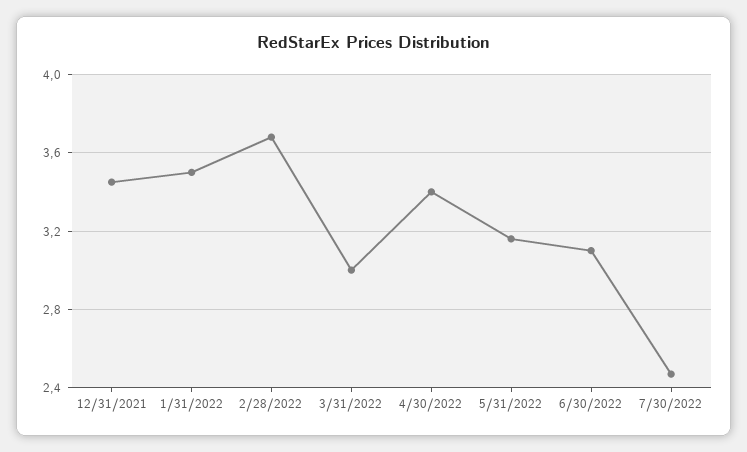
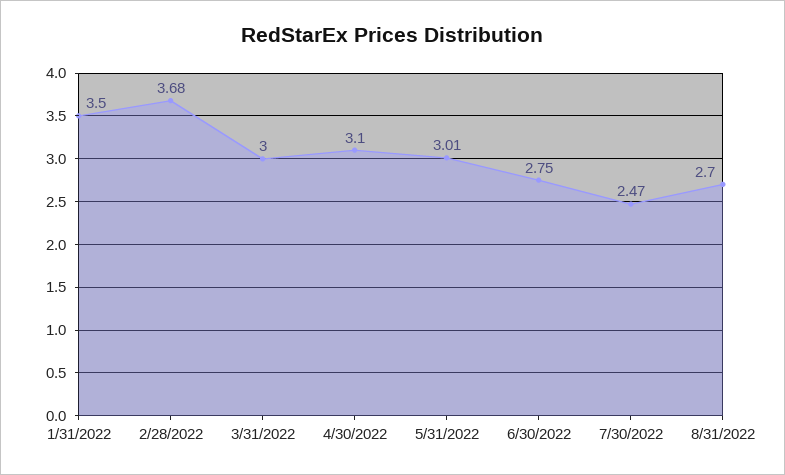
12/31/2021: 3.45 -> none
4/30/2022: 3.4 -> 3.1
5/31/2022: 3.15 -> 3.01
6/30/2022: 3.1 -> 2.75
8/31/2022: none -> 2.7

